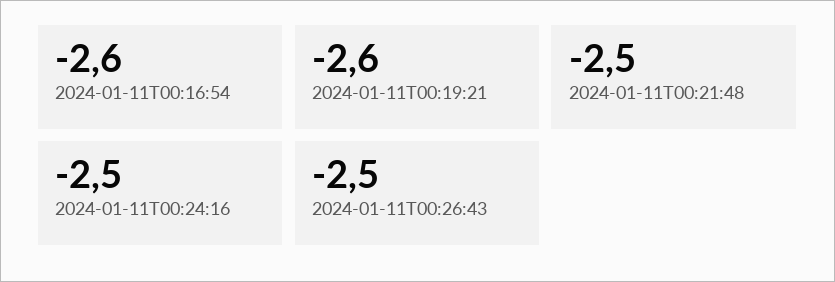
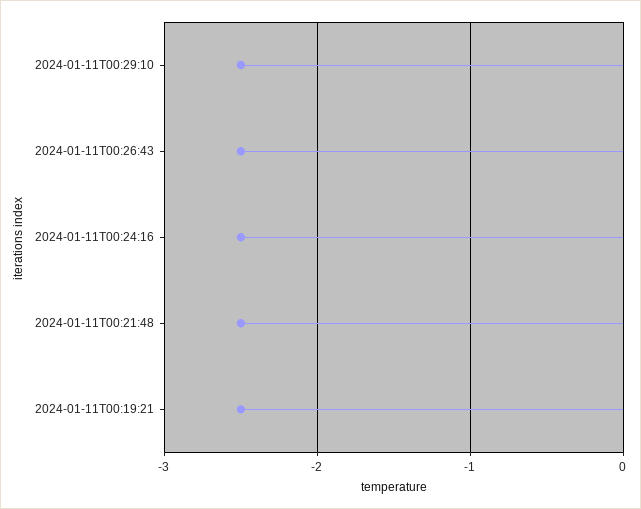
2024-01-11T00:16:54: -2.6 -> none
2024-01-11T00:19:21: -2.6 -> -2.5
2024-01-11T00:29:10: none -> -2.5

